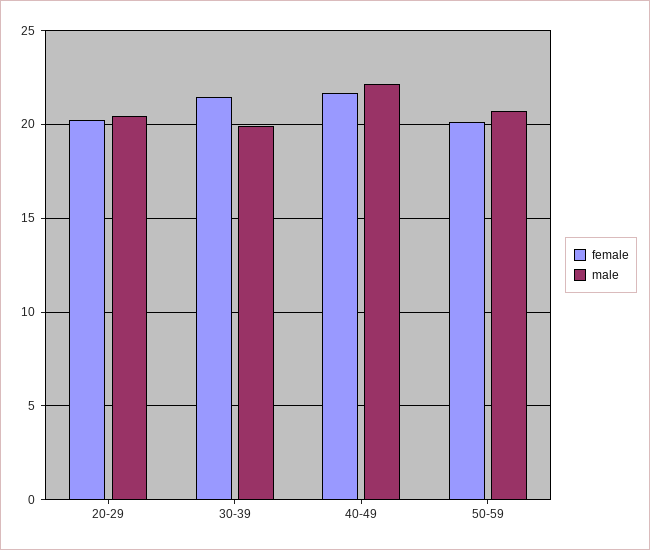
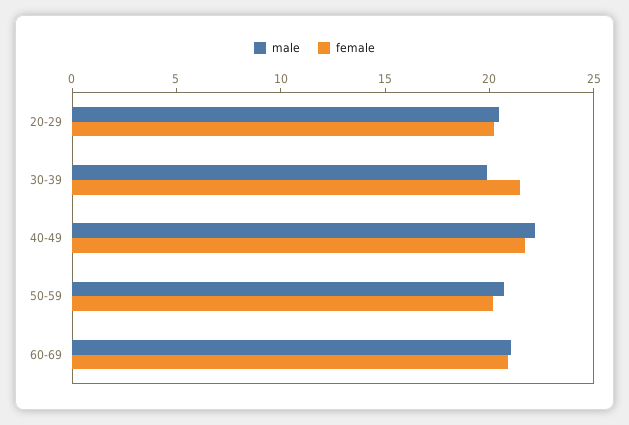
male, 60-69: none -> 21
female, 60-69: none -> 21

